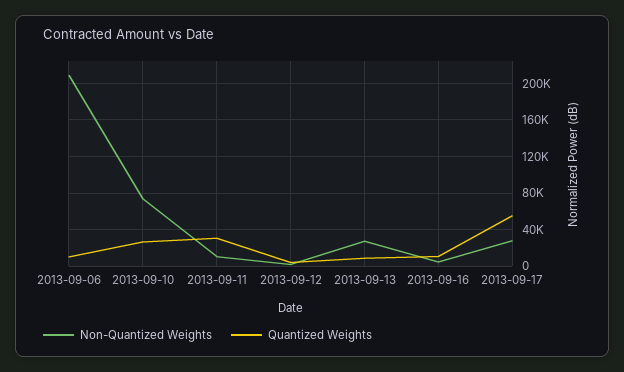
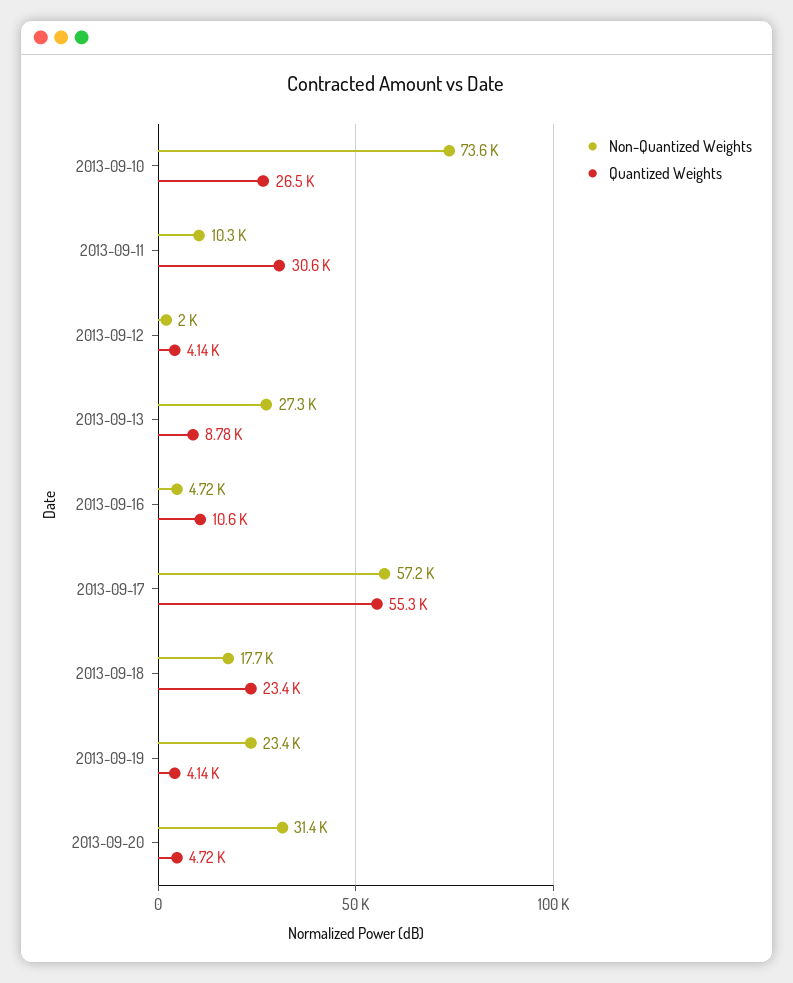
Non-Quantized Weights, 2013-09-06: 210000 -> none
Quantized Weights, 2013-09-06: 10000 -> none
Non-Quantized Weights, 2013-09-17: 30000 -> 57200
Non-Quantized Weights, 2013-09-18: none -> 17700
Quantized Weights, 2013-09-18: none -> 23400
Non-Quantized Weights, 2013-09-19: none -> 23400
Quantized Weights, 2013-09-19: none -> 4140
Non-Quantized Weights, 2013-09-20: none -> 31400
Quantized Weights, 2013-09-20: none -> 4720

